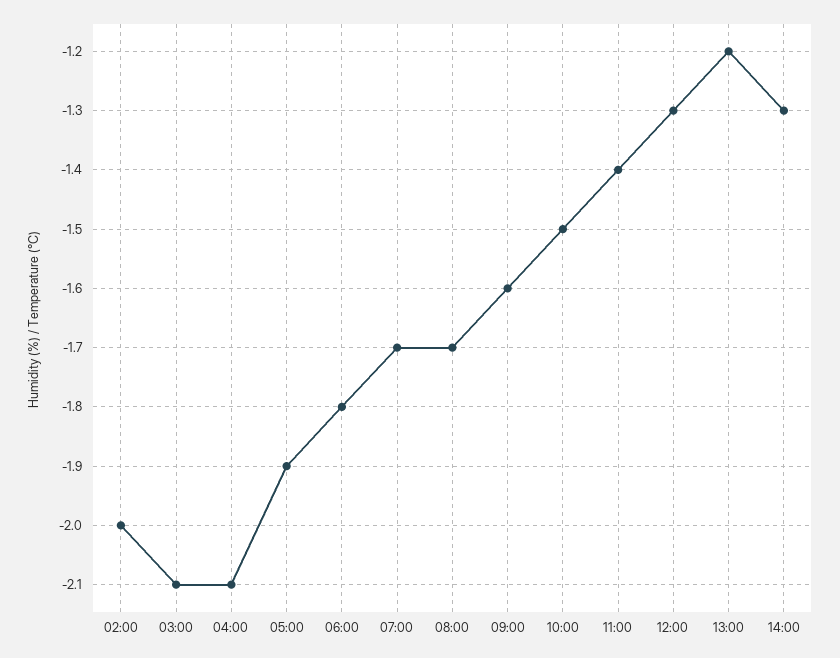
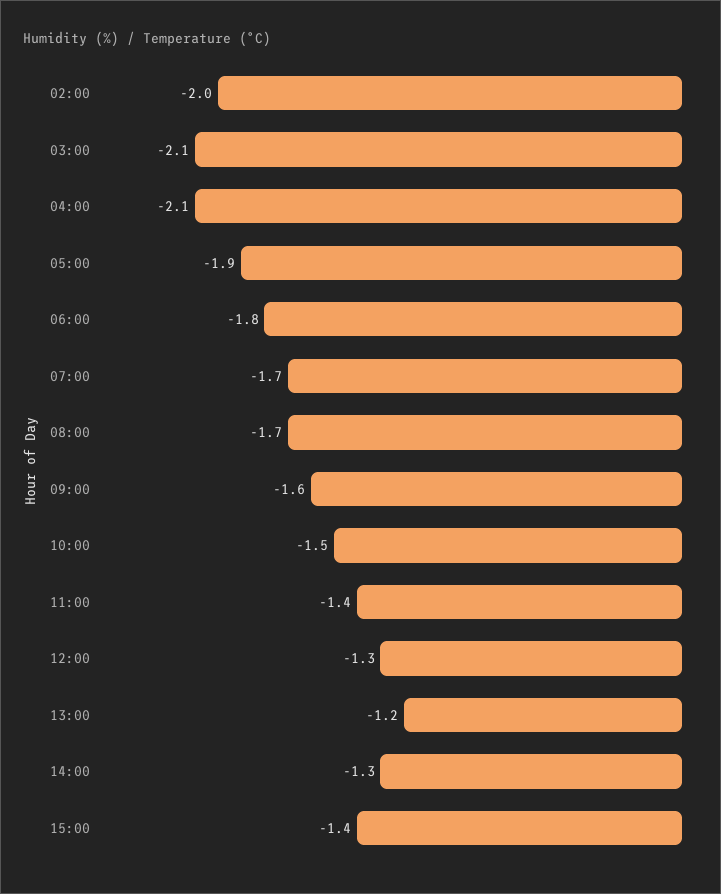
15:00: none -> -1.4

